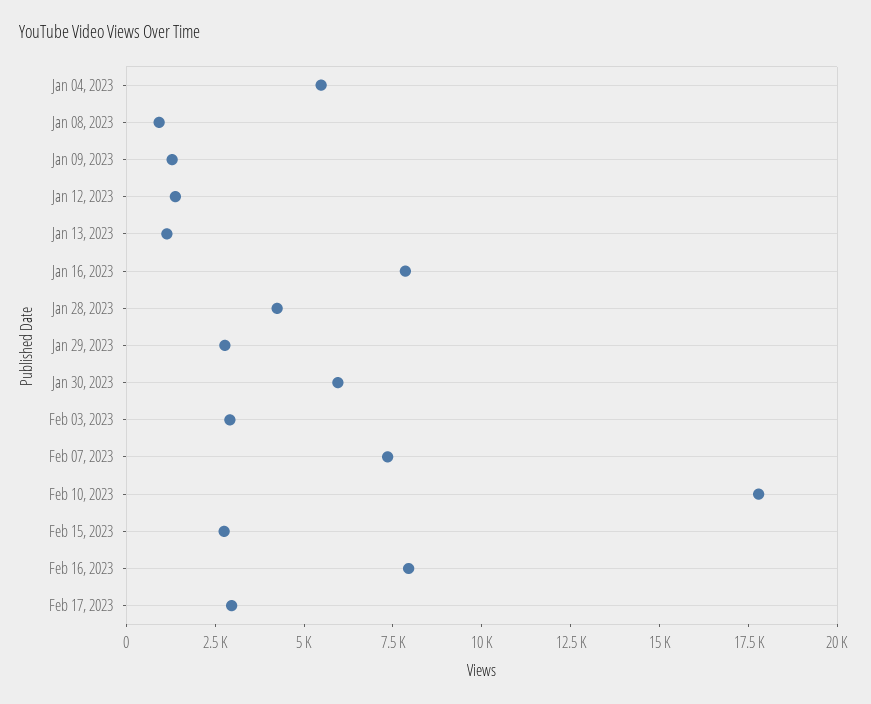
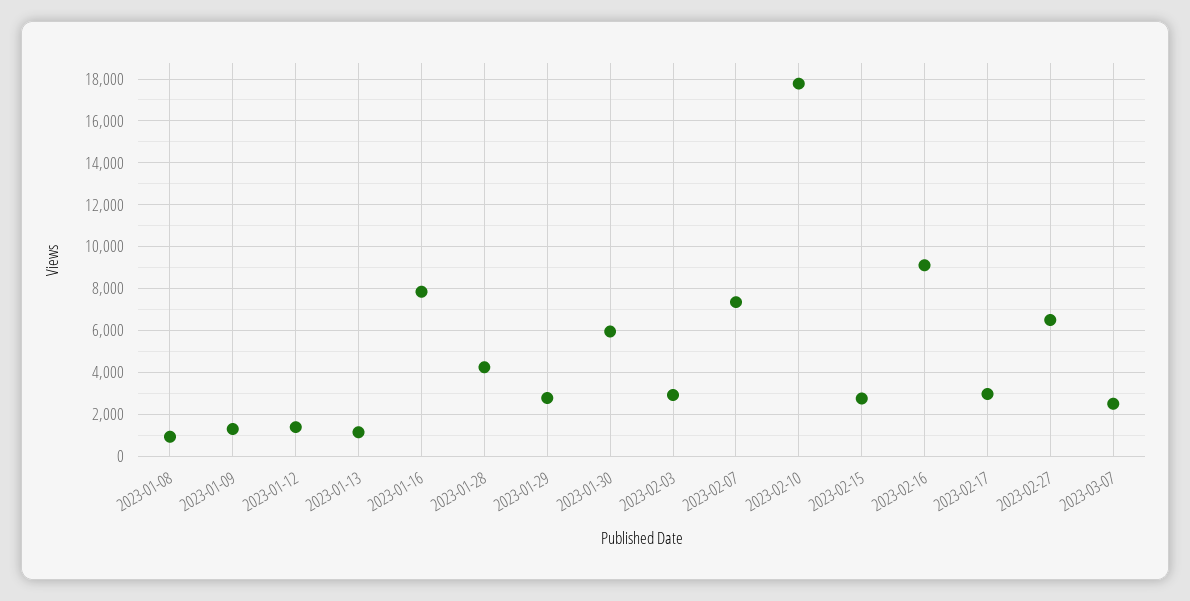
Jan 04, 2023: 5500 -> none
Feb 16, 2023: 8000 -> 9000
2023-02-27: none -> 6500
2023-03-07: none -> 2500

